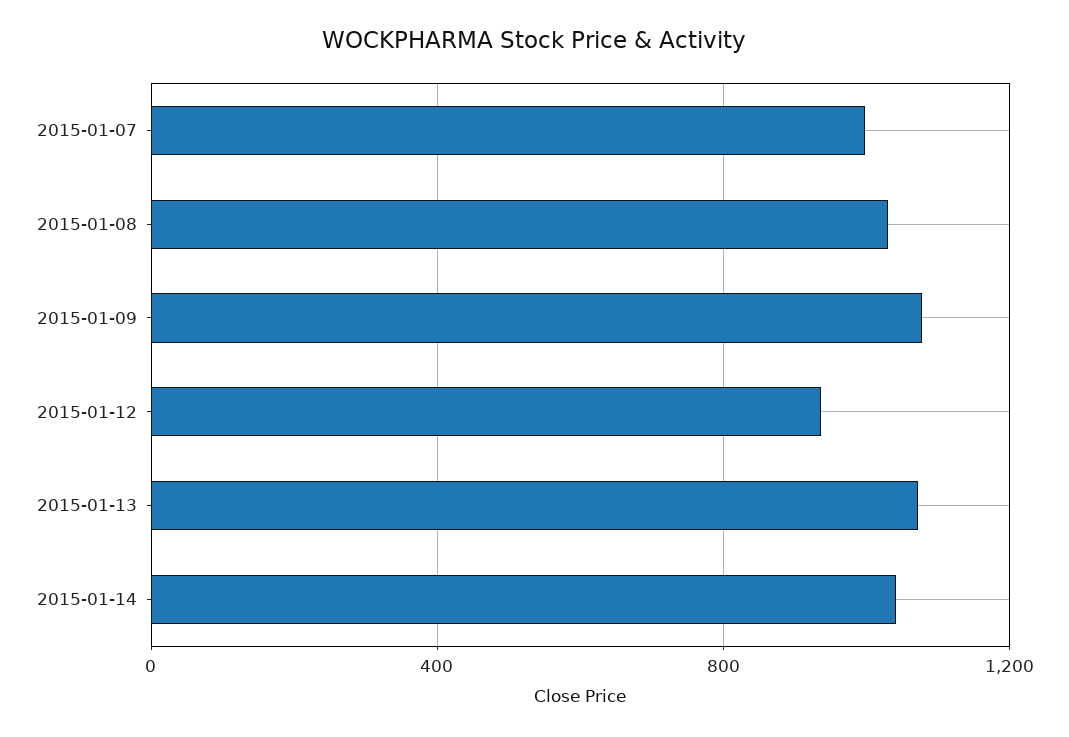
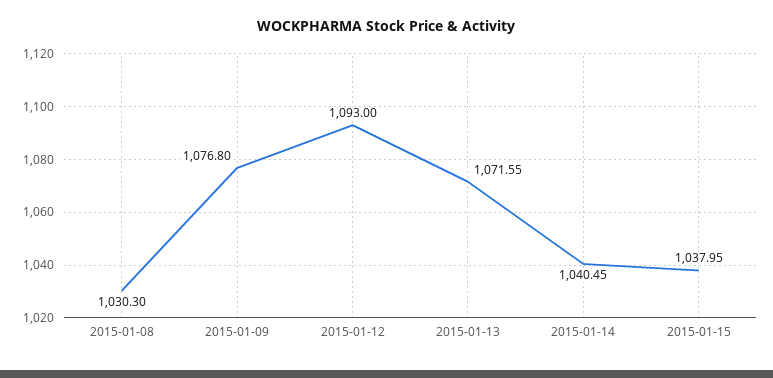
2015-01-07: 1000 -> none
2015-01-12: 950 -> 1093
2015-01-15: none -> 1037.95

